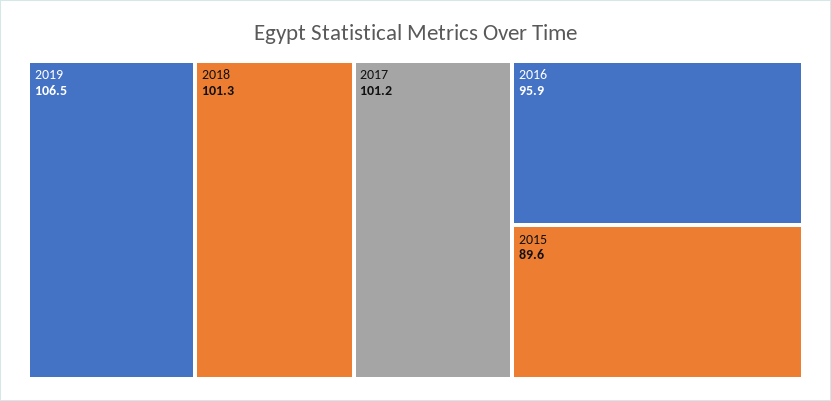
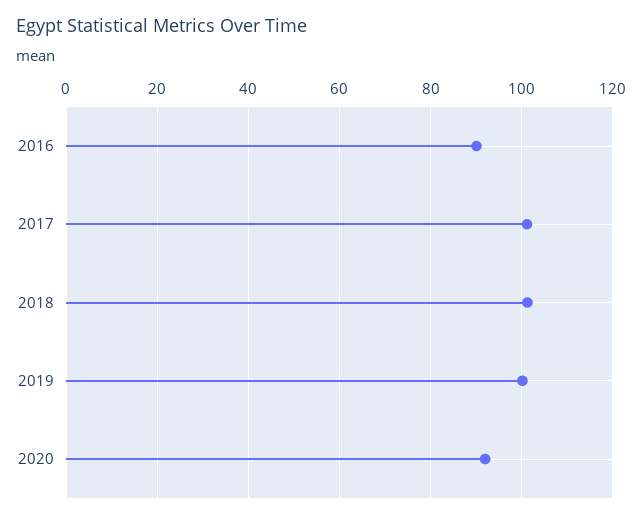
2019: 106.5 -> 100
2016: 95.9 -> 90
2015: 89.6 -> none
2020: none -> 92

